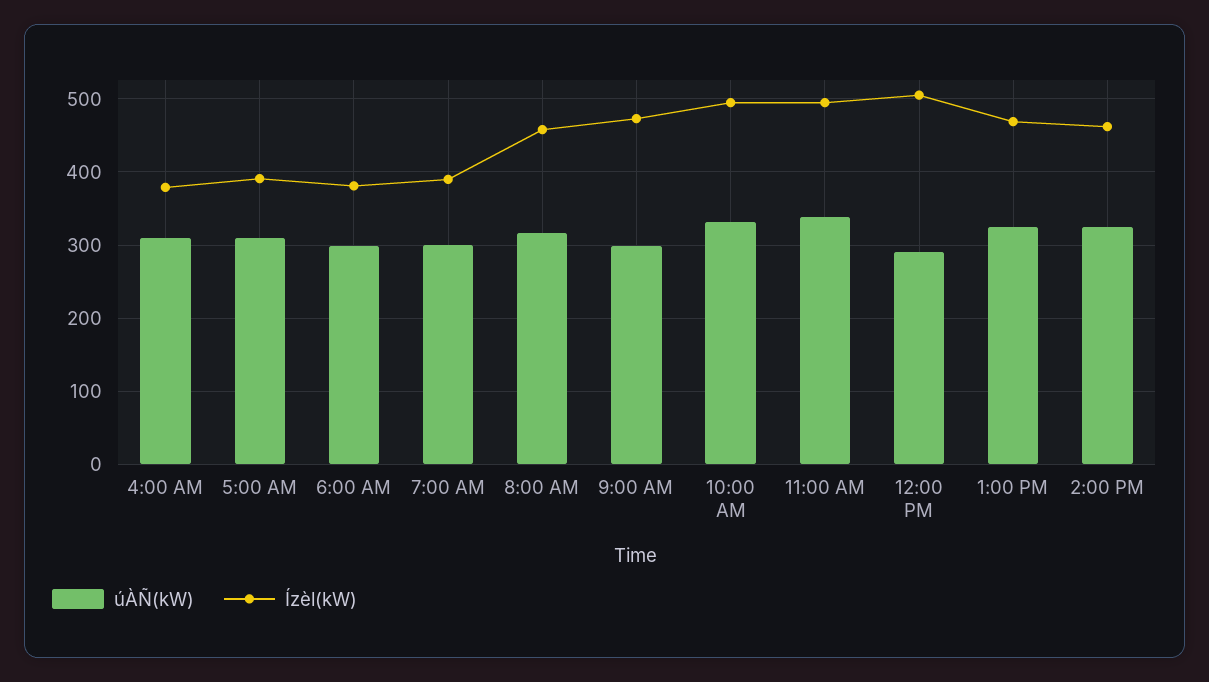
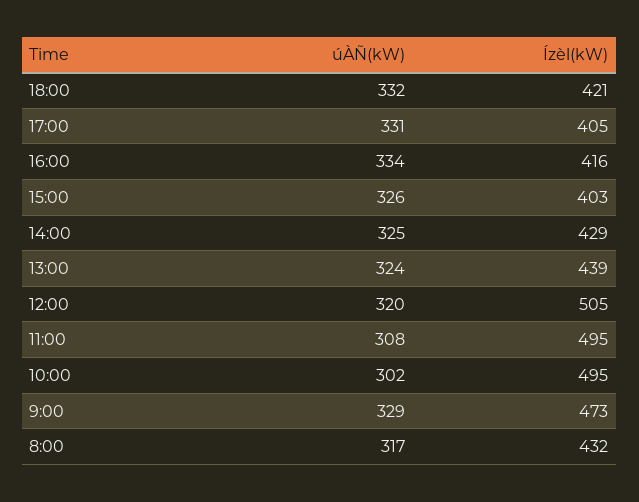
úÀÑ(kW), 4:00 AM: 310 -> none
Ízèl(kW), 4:00 AM: 380 -> none
úÀÑ(kW), 5:00 AM: 310 -> none
Ízèl(kW), 5:00 AM: 390 -> none
úÀÑ(kW), 6:00 AM: 300 -> none
Ízèl(kW), 6:00 AM: 380 -> none
úÀÑ(kW), 7:00 AM: 300 -> none
Ízèl(kW), 7:00 AM: 390 -> none
Ízèl(kW), 8:00 AM: 460 -> 432
úÀÑ(kW), 9:00 AM: 300 -> 329
úÀÑ(kW), 10:00 AM: 330 -> 302
úÀÑ(kW), 11:00 AM: 340 -> 308
úÀÑ(kW), 12:00 PM: 290 -> 320
Ízèl(kW), 1:00 PM: 470 -> 439
Ízèl(kW), 2:00 PM: 460 -> 429
úÀÑ(kW), 18:00: none -> 332
Ízèl(kW), 18:00: none -> 421
úÀÑ(kW), 17:00: none -> 331
Ízèl(kW), 17:00: none -> 405
úÀÑ(kW), 16:00: none -> 334
Ízèl(kW), 16:00: none -> 416
úÀÑ(kW), 15:00: none -> 326
Ízèl(kW), 15:00: none -> 403

